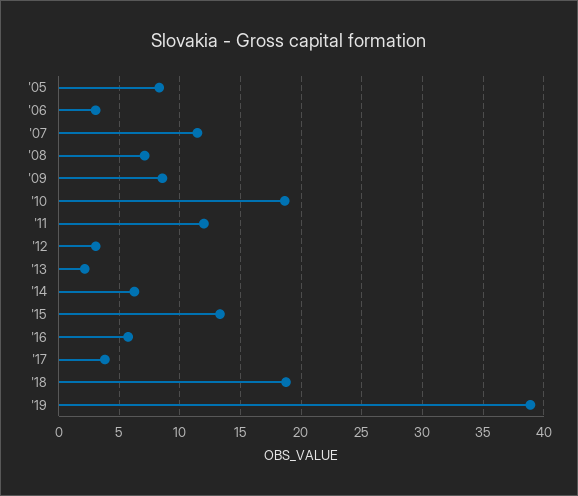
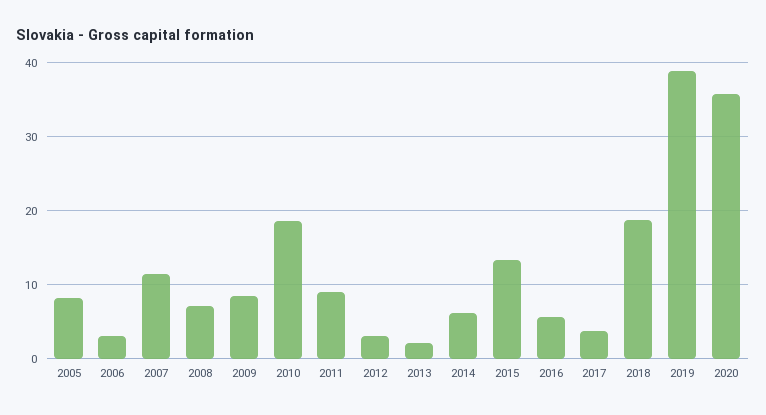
'11: 12 -> 9
2020: none -> 36

